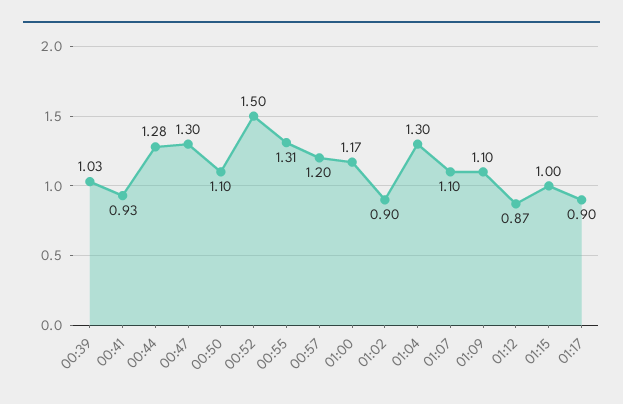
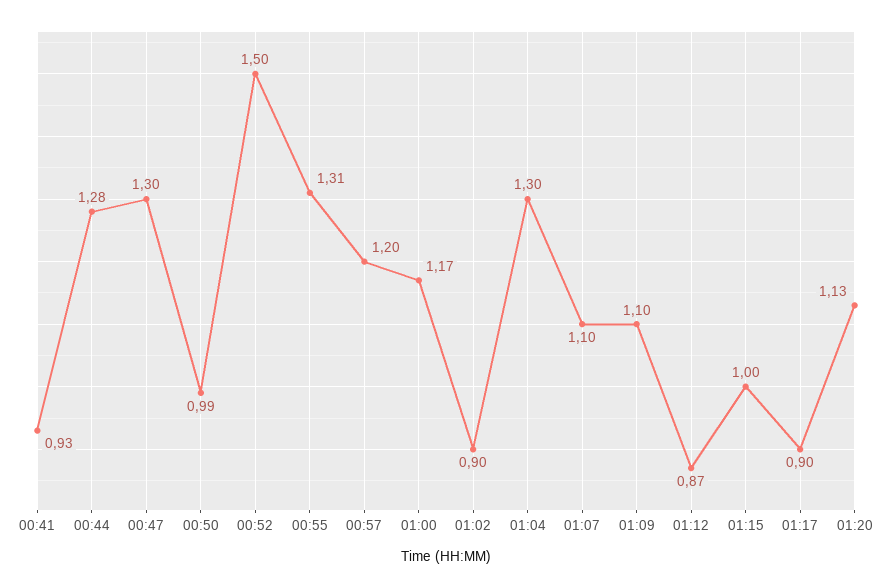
00:39: 1.03 -> none
00:50: 1.1 -> 0.99
01:20: none -> 1.13

